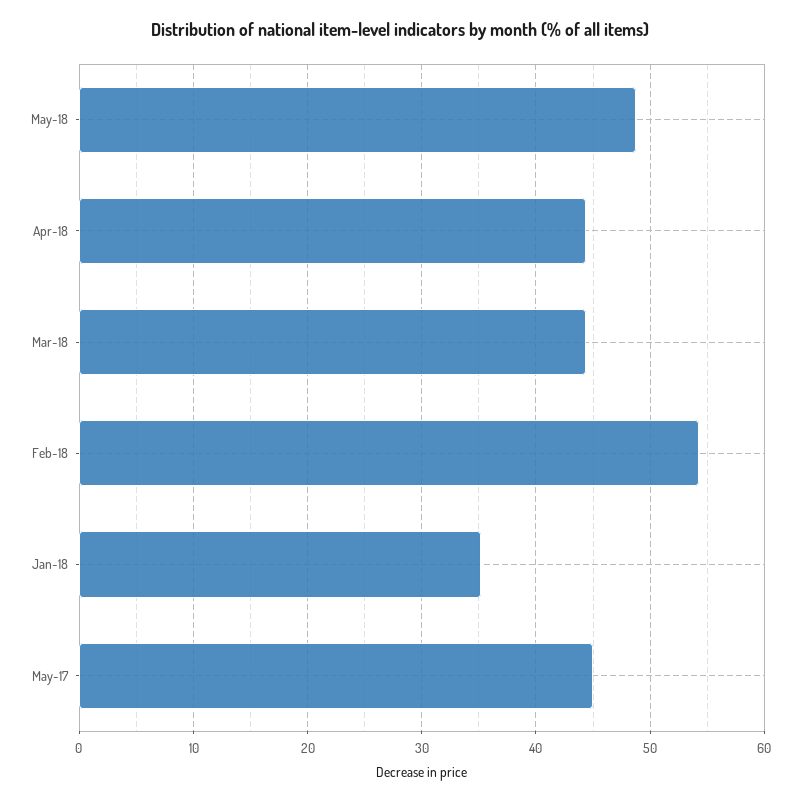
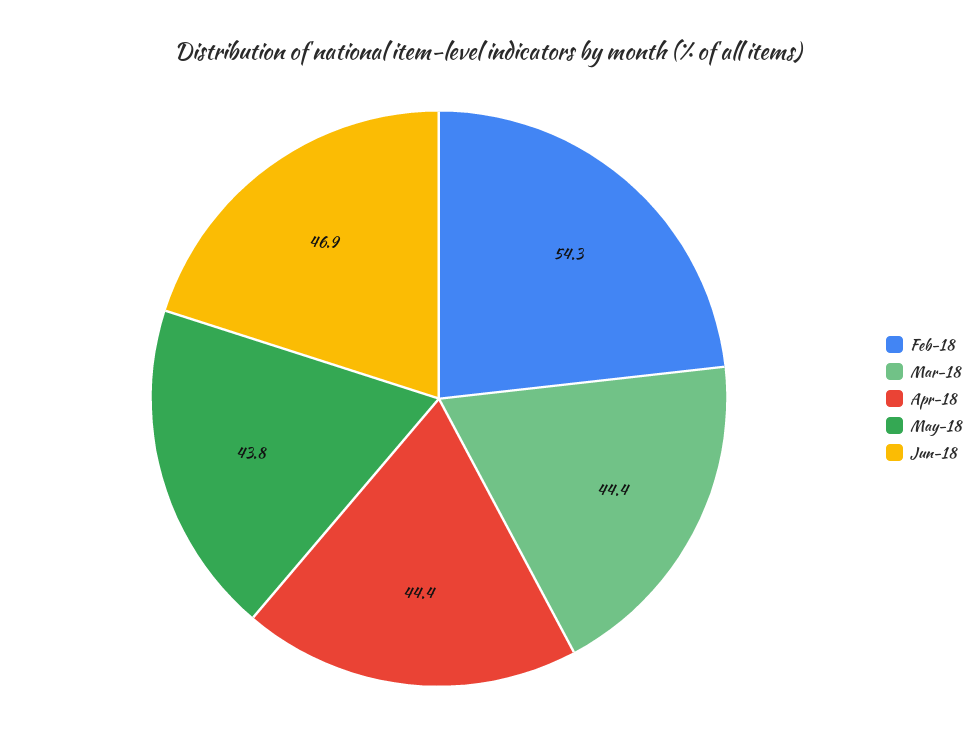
May-18: 49 -> 43.8
Jan-18: 35 -> none
May-17: 45 -> none
Jun-18: none -> 46.9

